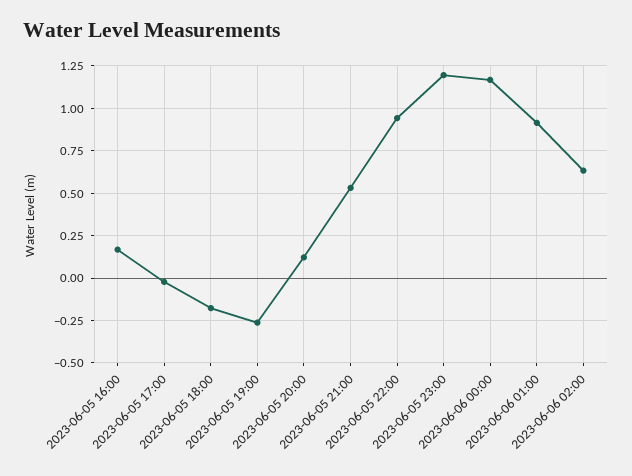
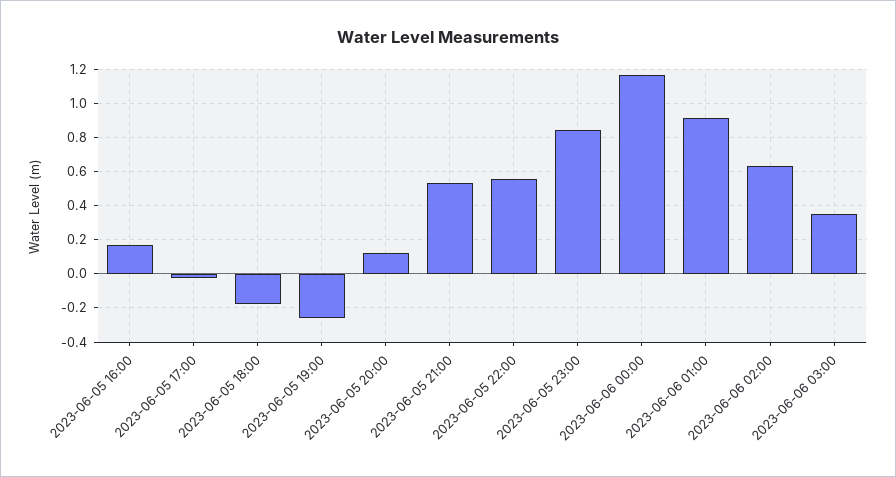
2023-06-05 22:00: 0.95 -> 0.55
2023-06-05 23:00: 1.2 -> 0.85
2023-06-06 03:00: none -> 0.35

